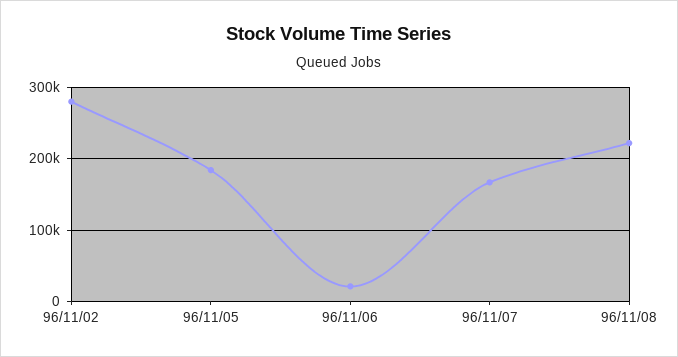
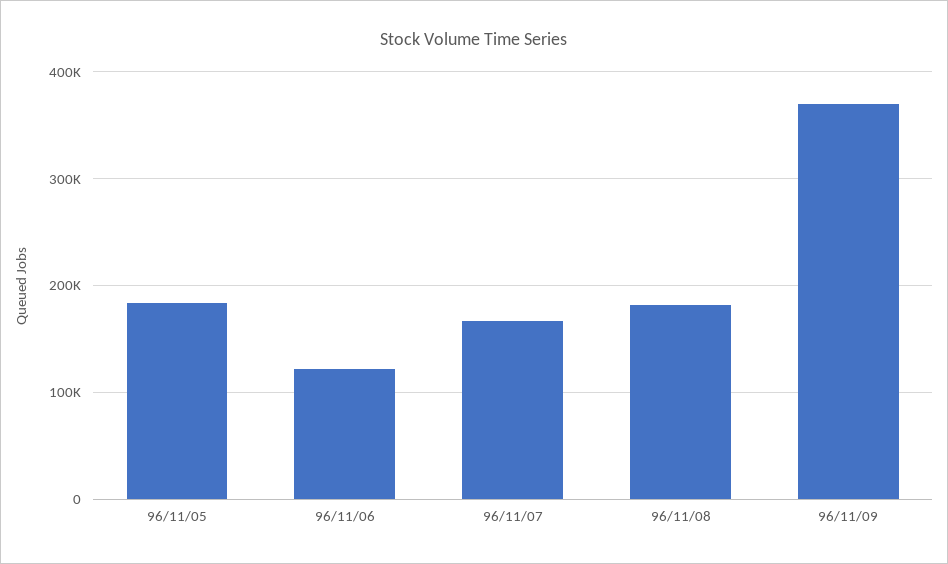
96/11/02: 280000 -> none
96/11/06: 20000 -> 120000
96/11/08: 220000 -> 180000
96/11/09: none -> 370000

